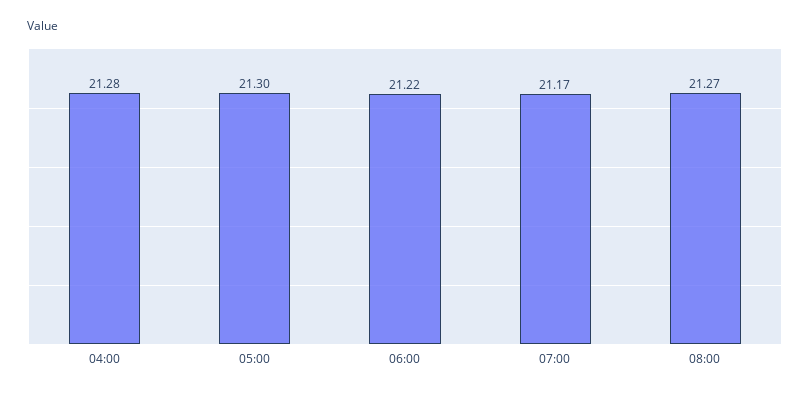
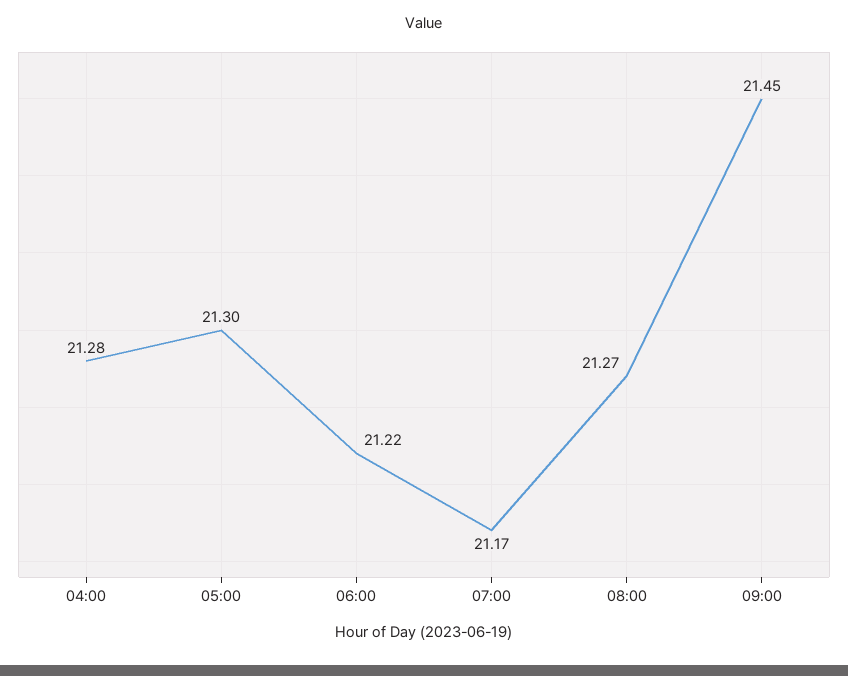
09:00: none -> 21.45

